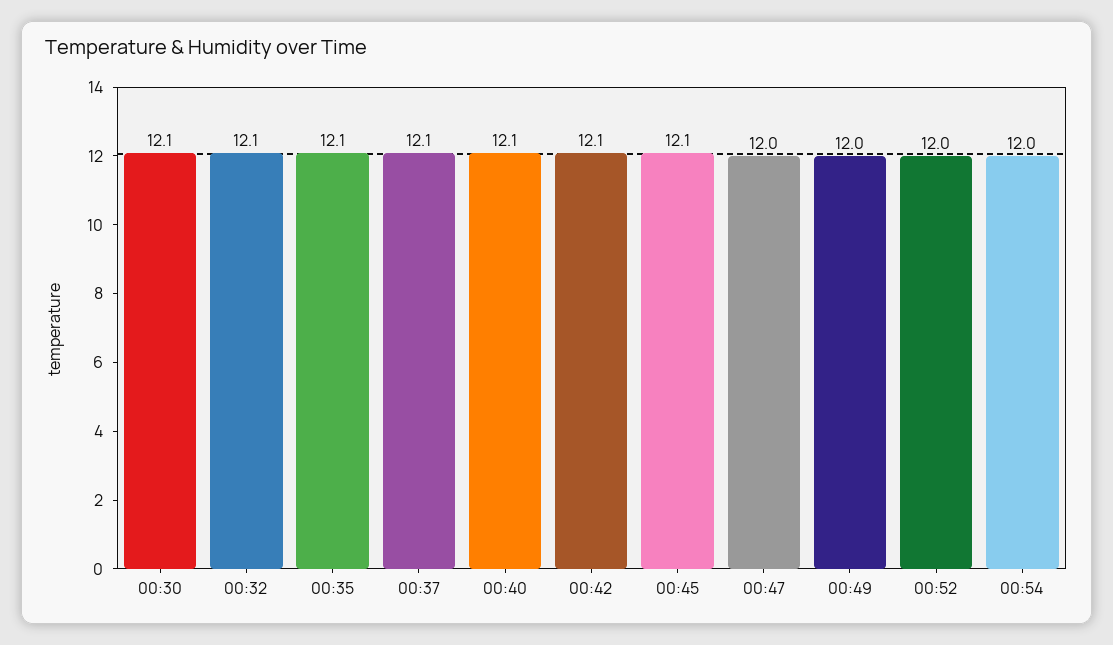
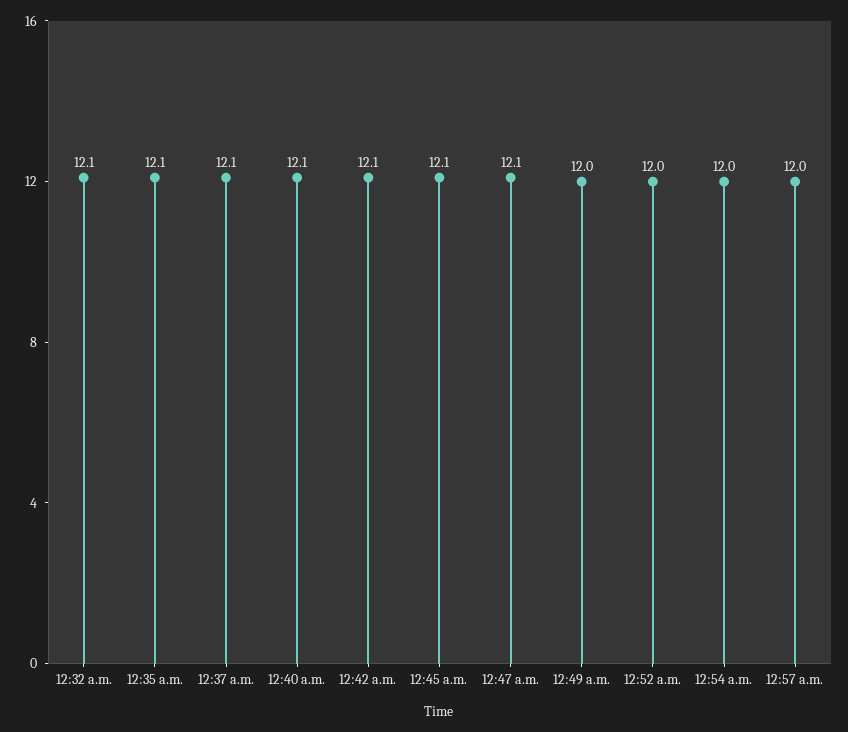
00:30: 12.1 -> none
00:47: 12 -> 12.1
12:57 a.m.: none -> 12

